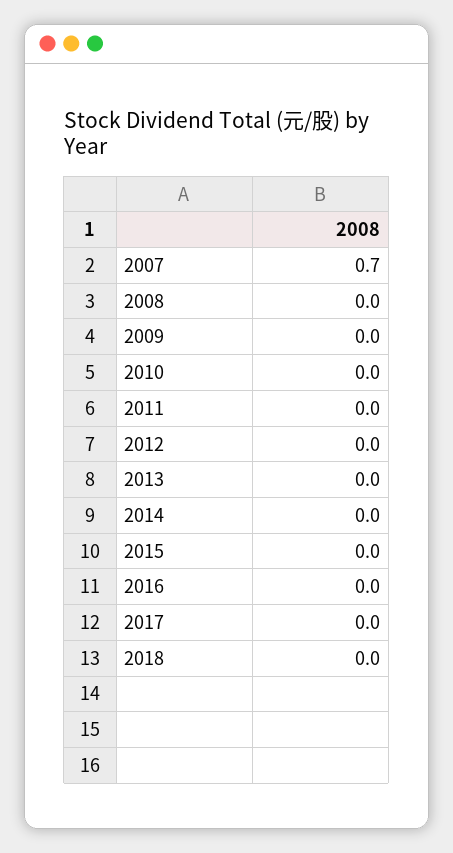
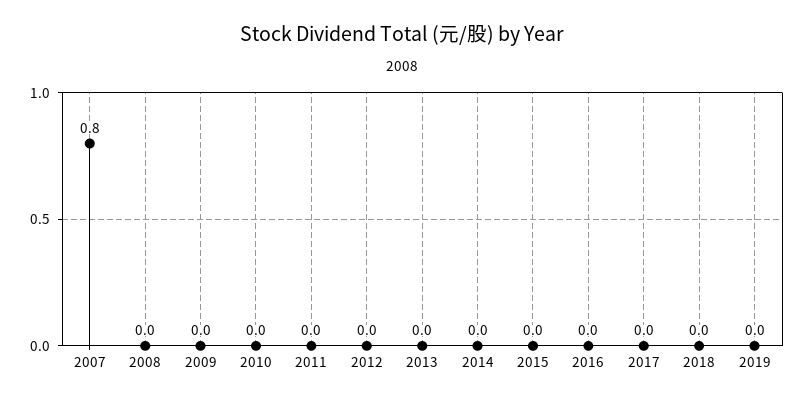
2007: 0.7 -> 0.8
2019: none -> 0

